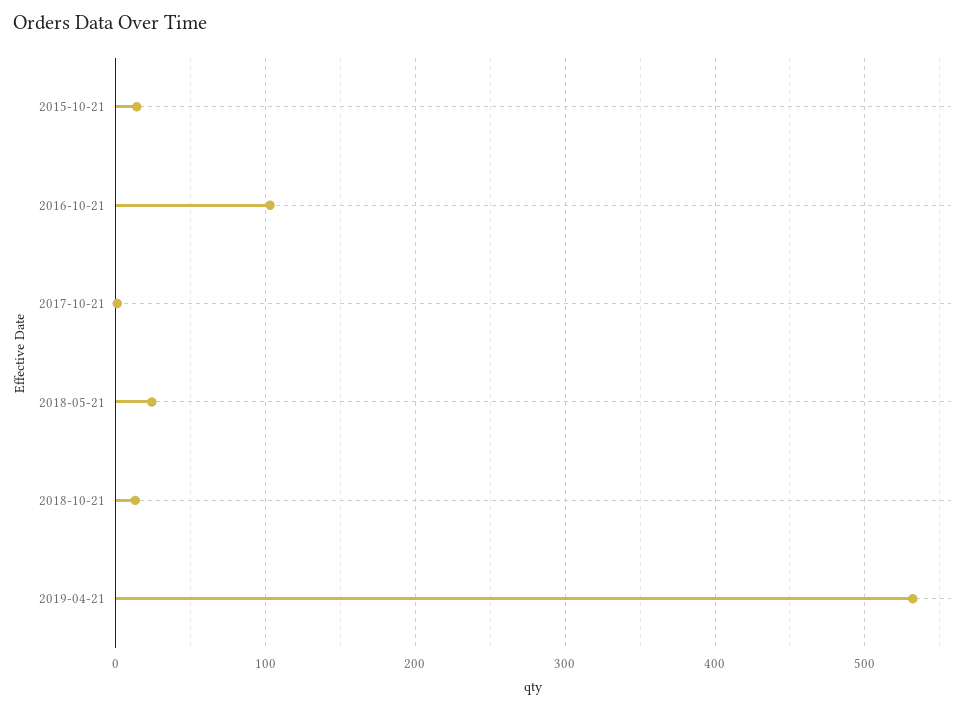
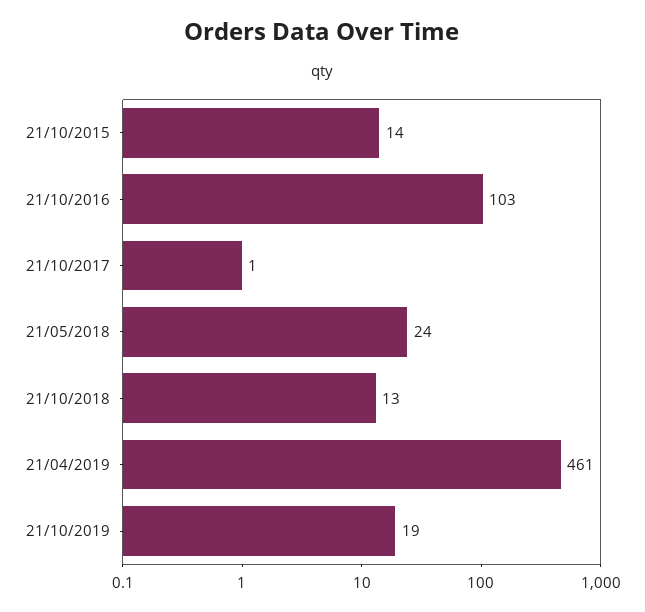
2019-04-21: 530 -> 461
21/10/2019: none -> 19

